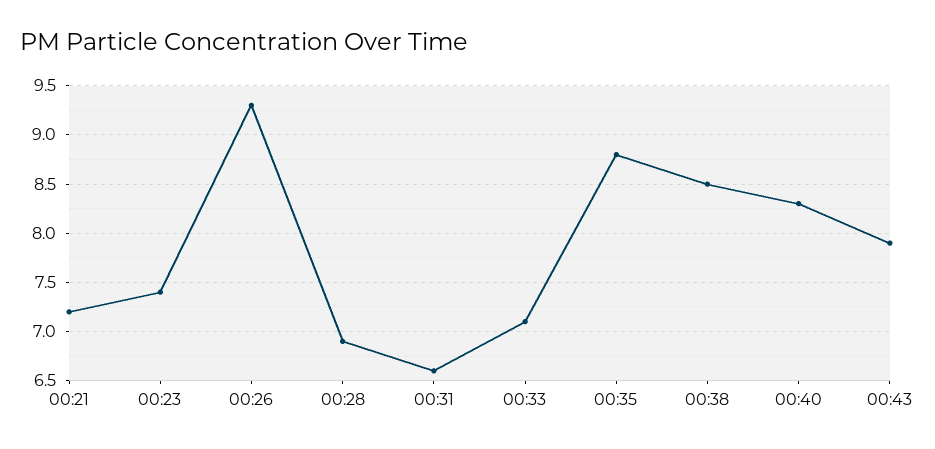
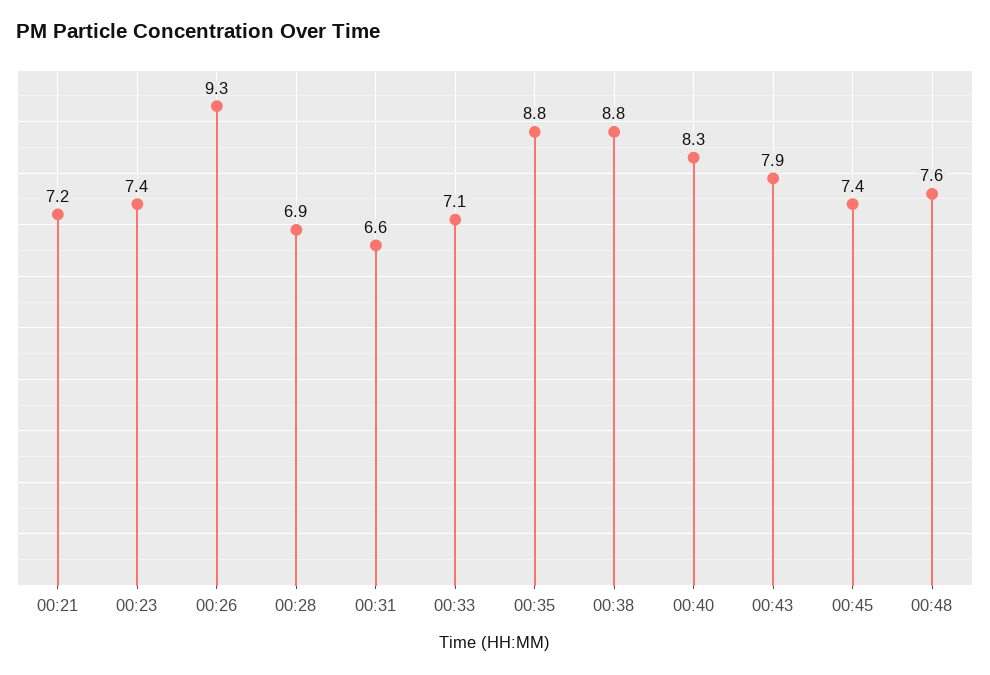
00:38: 8.5 -> 8.8
00:45: none -> 7.4
00:48: none -> 7.6

